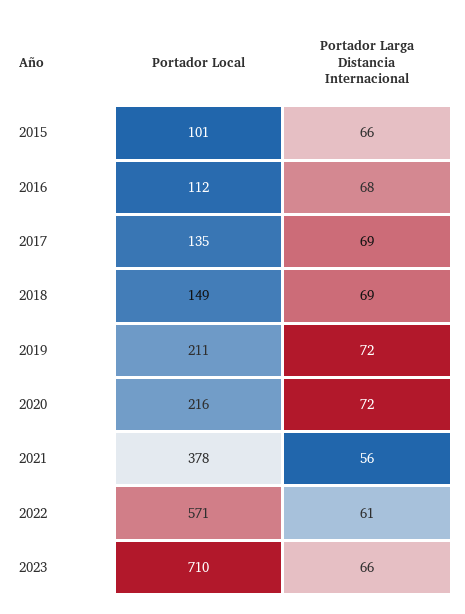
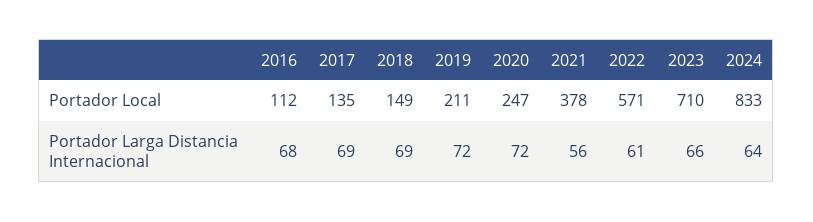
Portador Local, 2015: 101 -> none
Portador Larga Distancia Internacional, 2015: 66 -> none
Portador Local, 2020: 216 -> 247
Portador Local, 2024: none -> 833
Portador Larga Distancia Internacional, 2024: none -> 64

